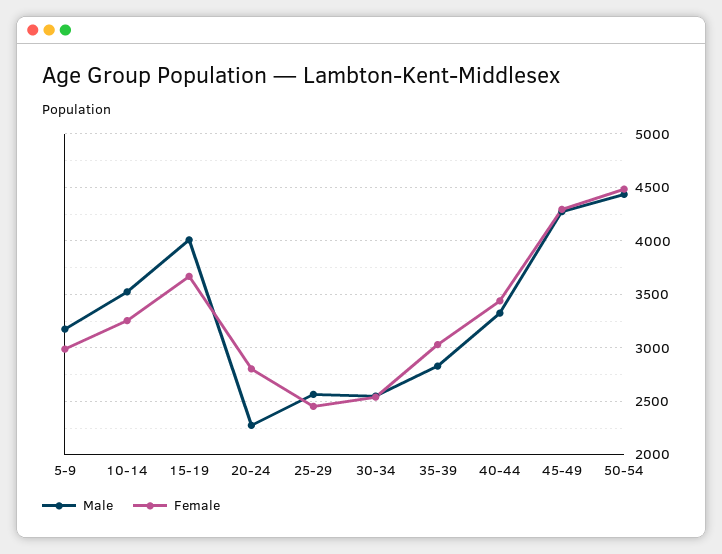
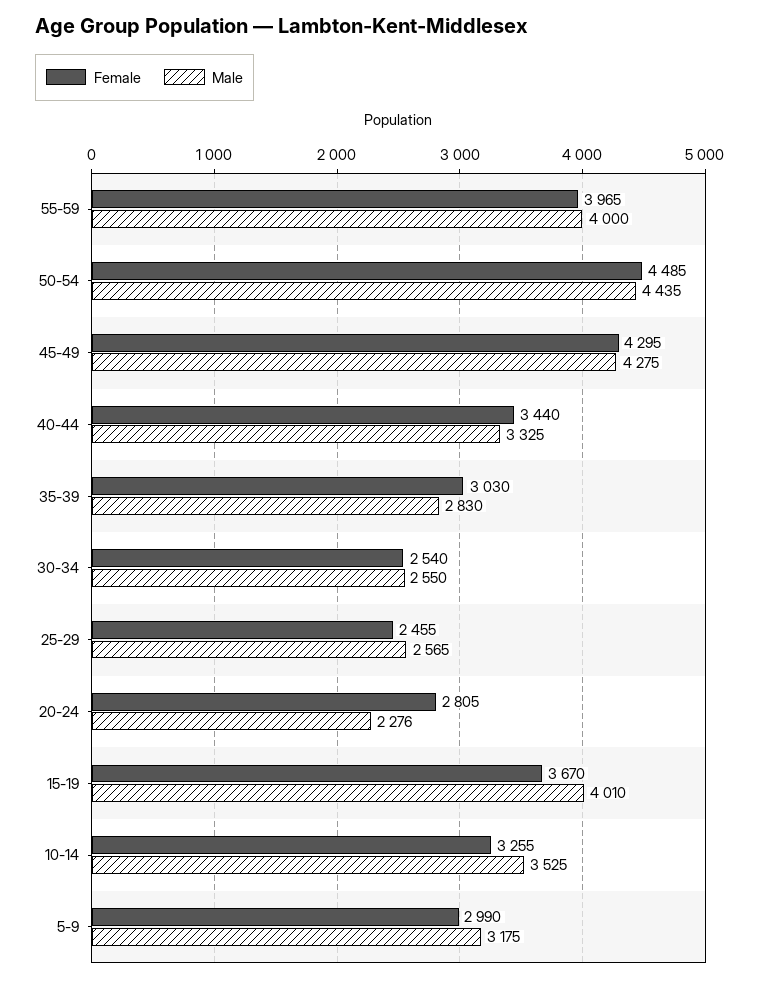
Female, 55-59: none -> 3965
Male, 55-59: none -> 4000

